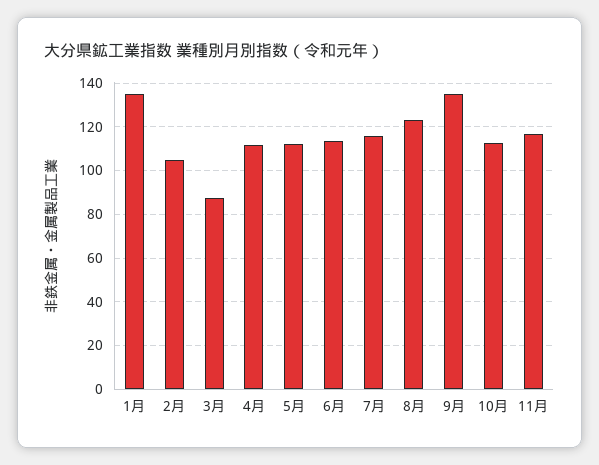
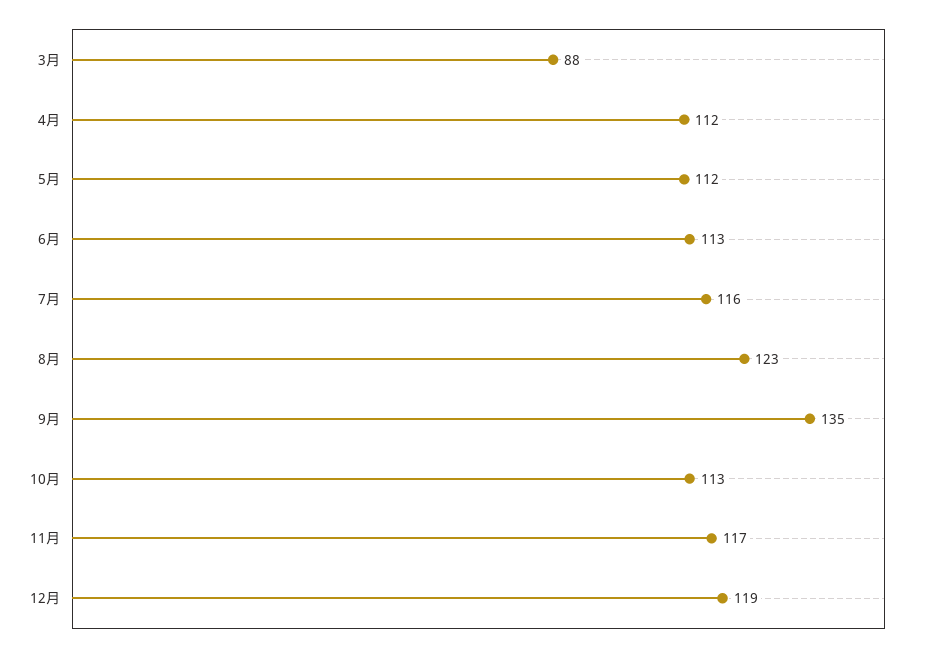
1月: 135 -> none
2月: 105 -> none
12月: none -> 119

